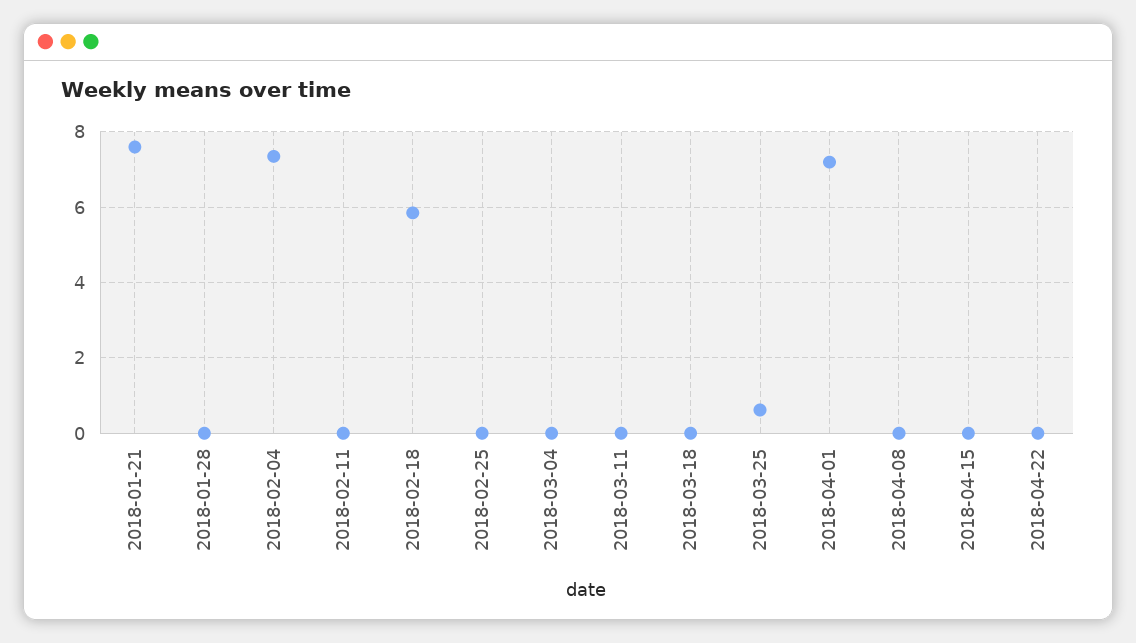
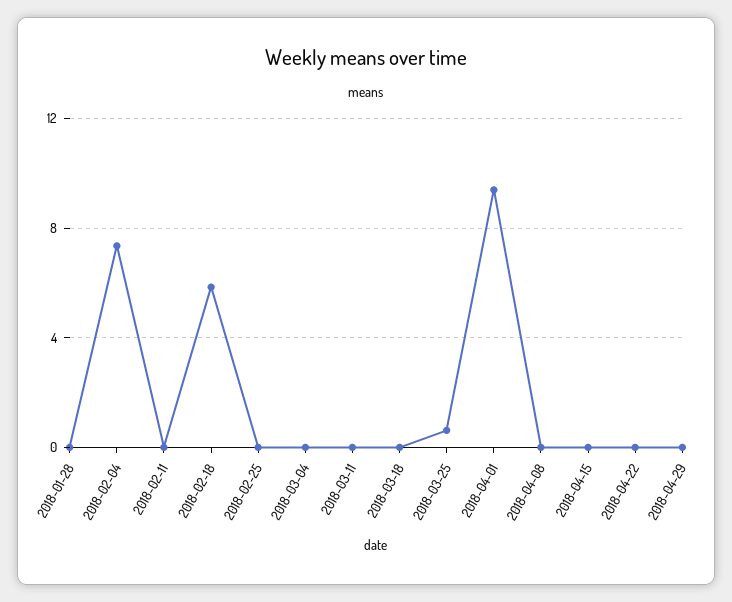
2018-01-21: 7.6 -> none
2018-04-01: 7.2 -> 9.5
2018-04-29: none -> 0

